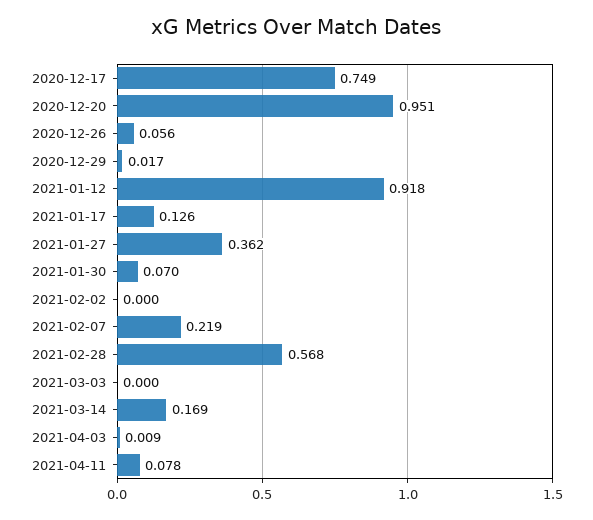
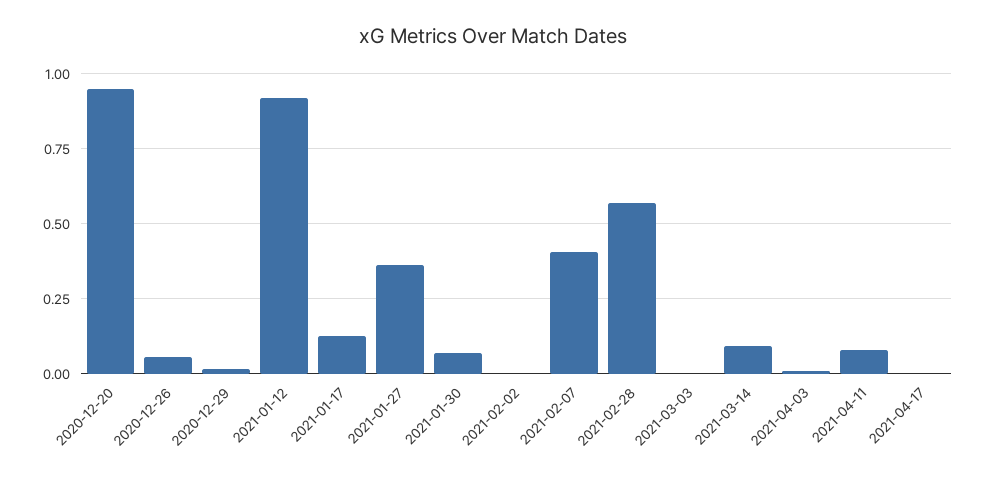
2020-12-17: 0.749 -> none
2021-02-07: 0.219 -> 0.4
2021-03-14: 0.169 -> 0.1
2021-04-17: none -> 0

